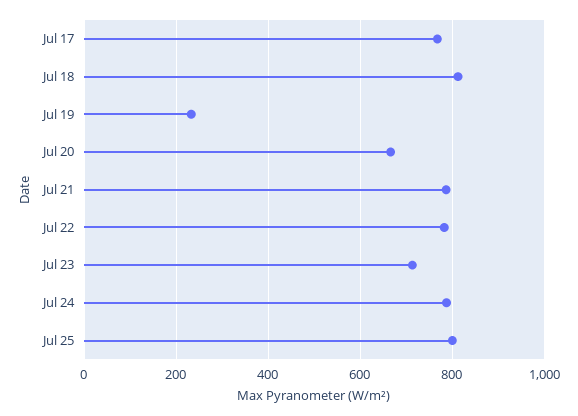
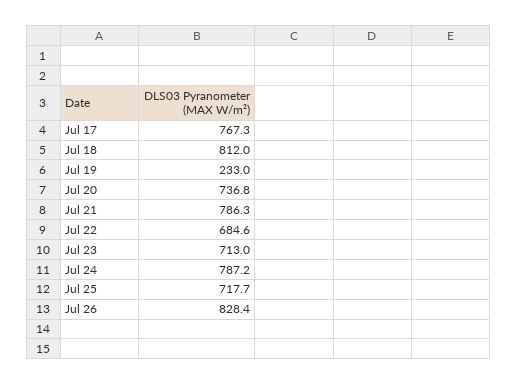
Jul 20: 660 -> 736.8
Jul 22: 780 -> 684.6
Jul 25: 800 -> 717.7
Jul 26: none -> 828.4

